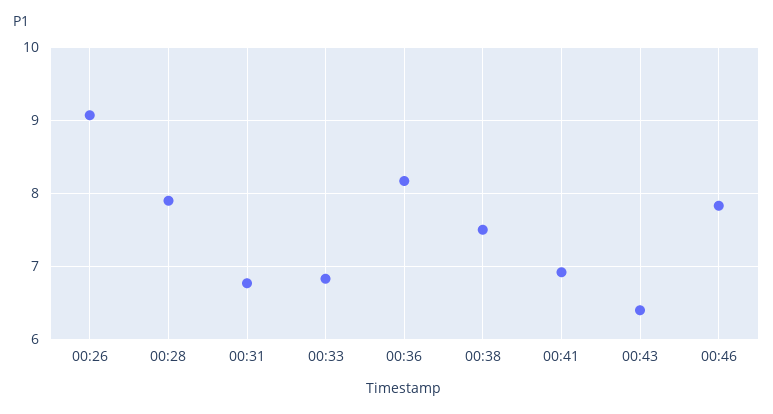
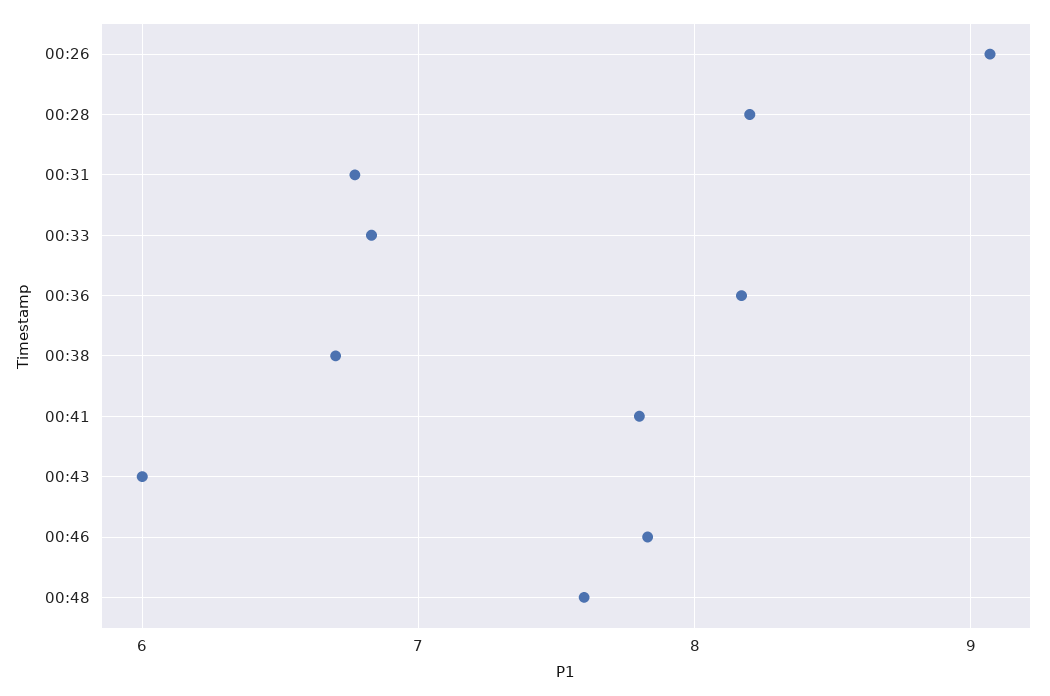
00:28: 7.9 -> 8.2
00:38: 7.5 -> 6.7
00:41: 6.9 -> 7.8
00:43: 6.4 -> 6
00:48: none -> 7.6

